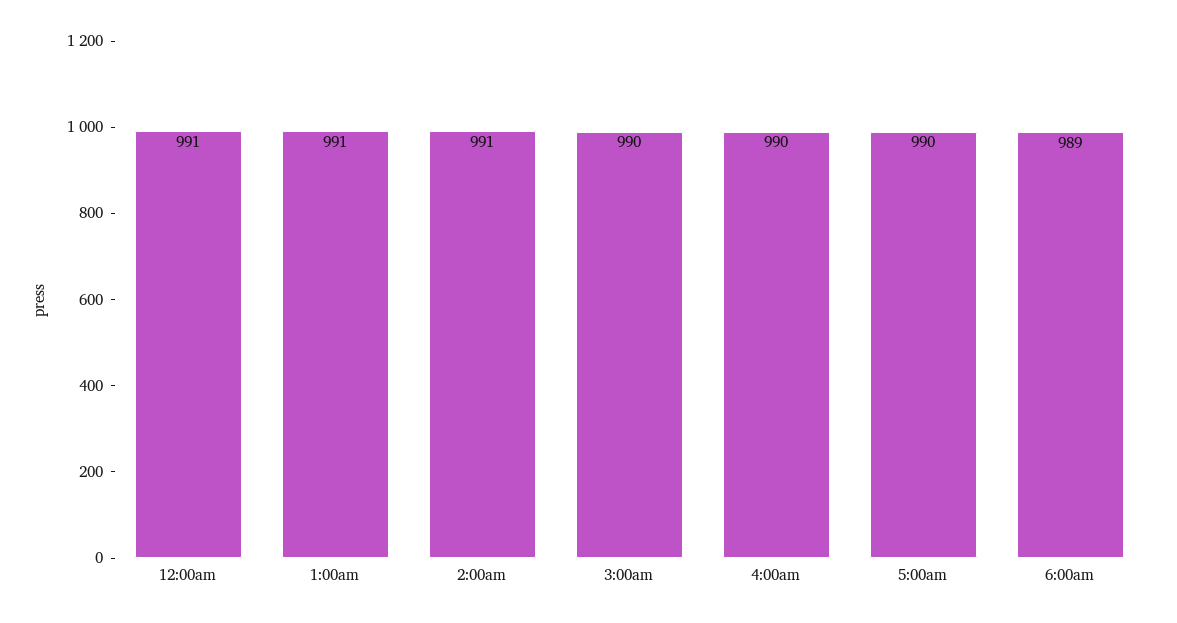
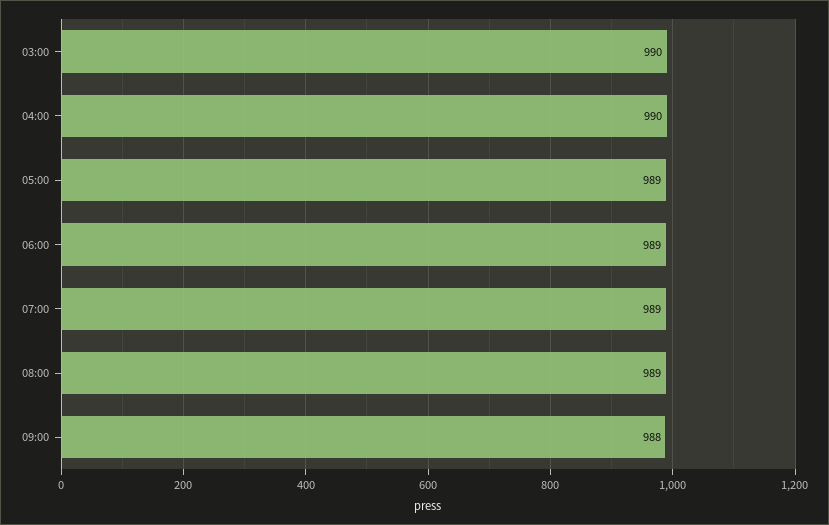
12:00am: 991 -> none
1:00am: 991 -> none
2:00am: 991 -> none
5:00am: 990 -> 989
07:00: none -> 989
08:00: none -> 989
09:00: none -> 988

